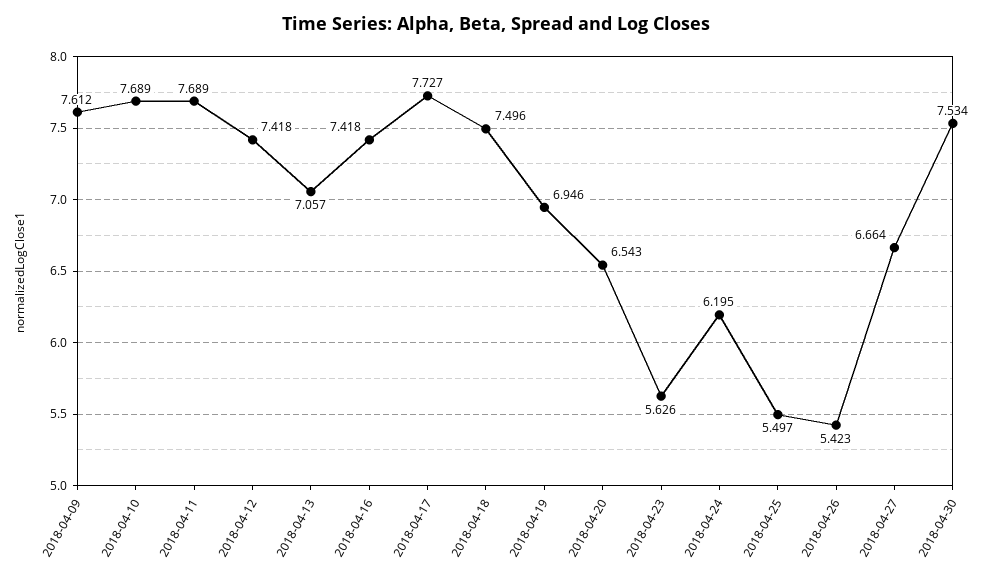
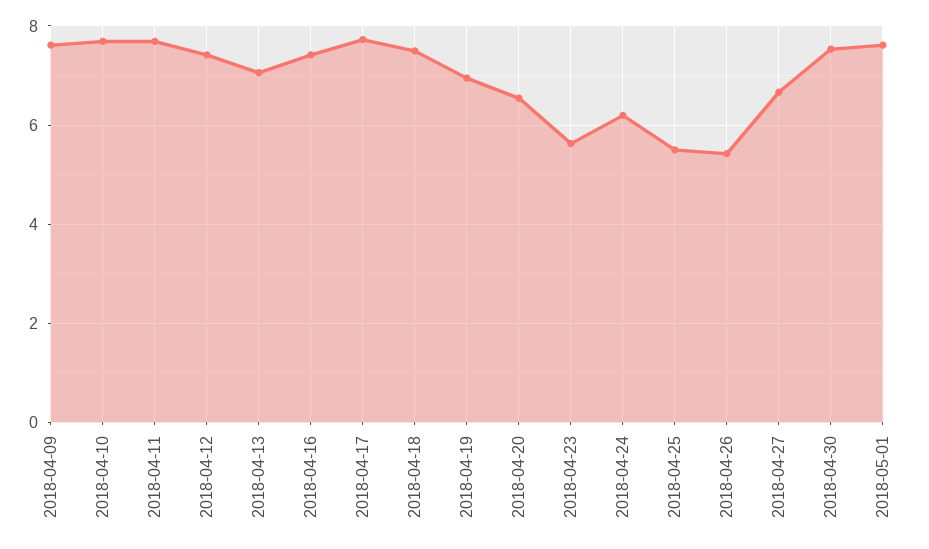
2018-05-01: none -> 7.6

